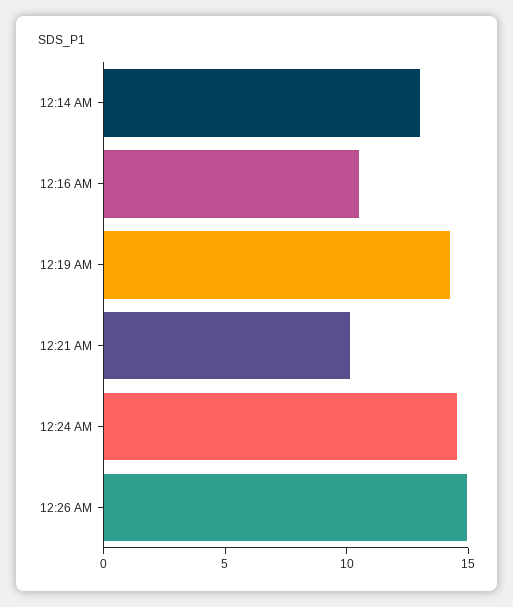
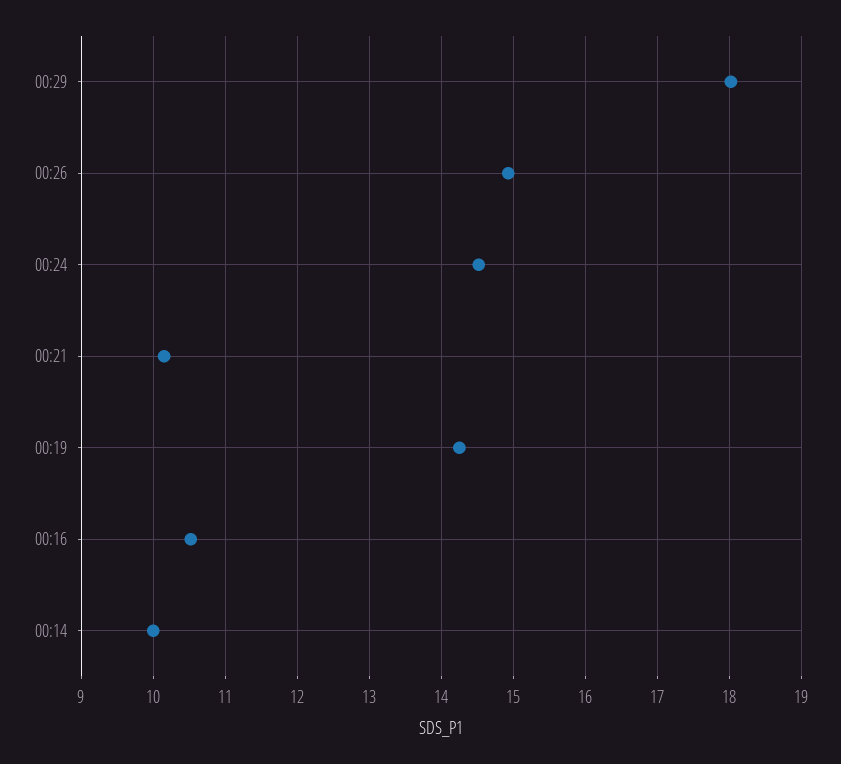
12:14 AM: 13 -> 10
00:29: none -> 18

